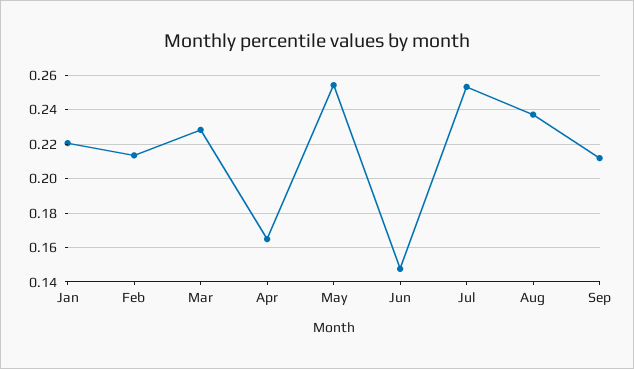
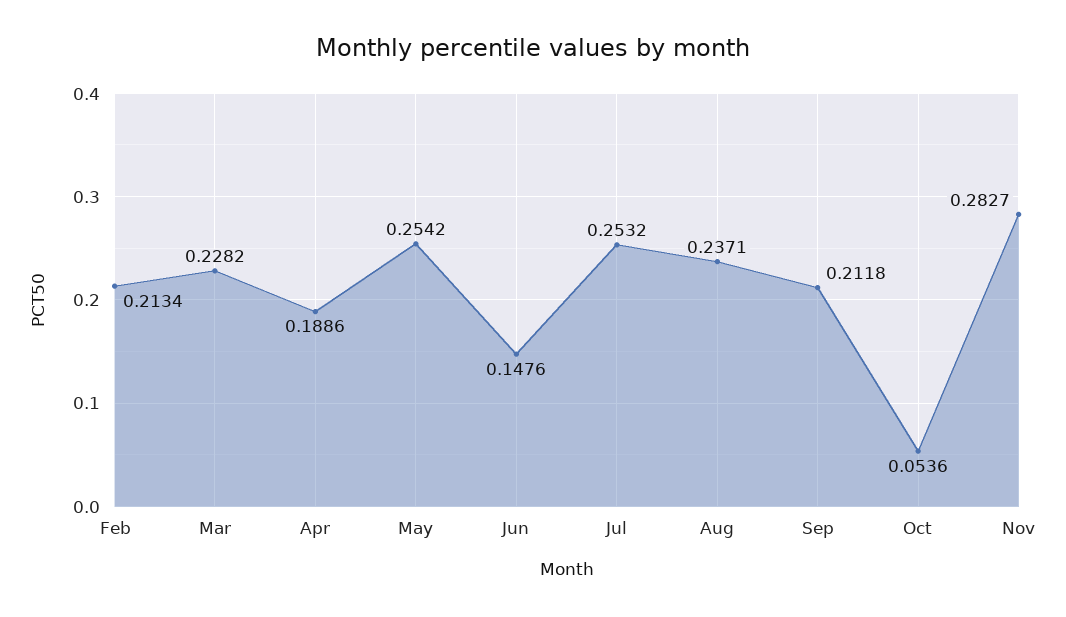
Jan: 0.22 -> none
Apr: 0.165 -> 0.1886
Oct: none -> 0.0536
Nov: none -> 0.2827

